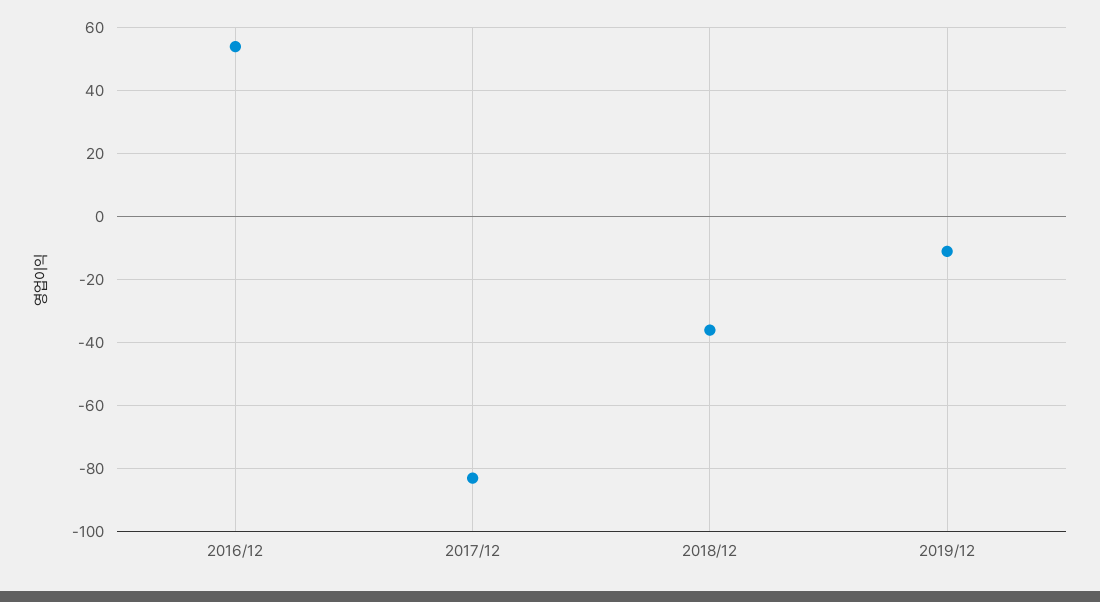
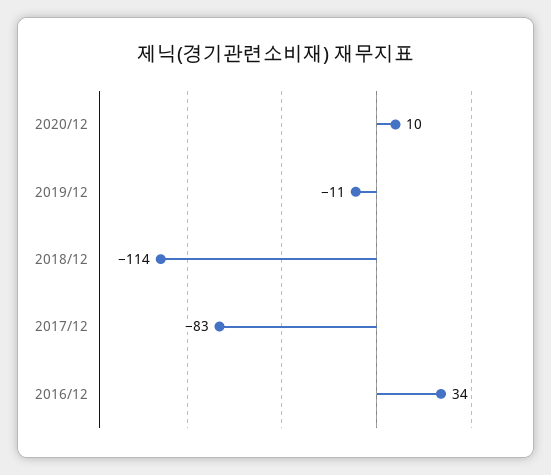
2016/12: 55 -> 34
2018/12: -35 -> -114
2020/12: none -> 10

